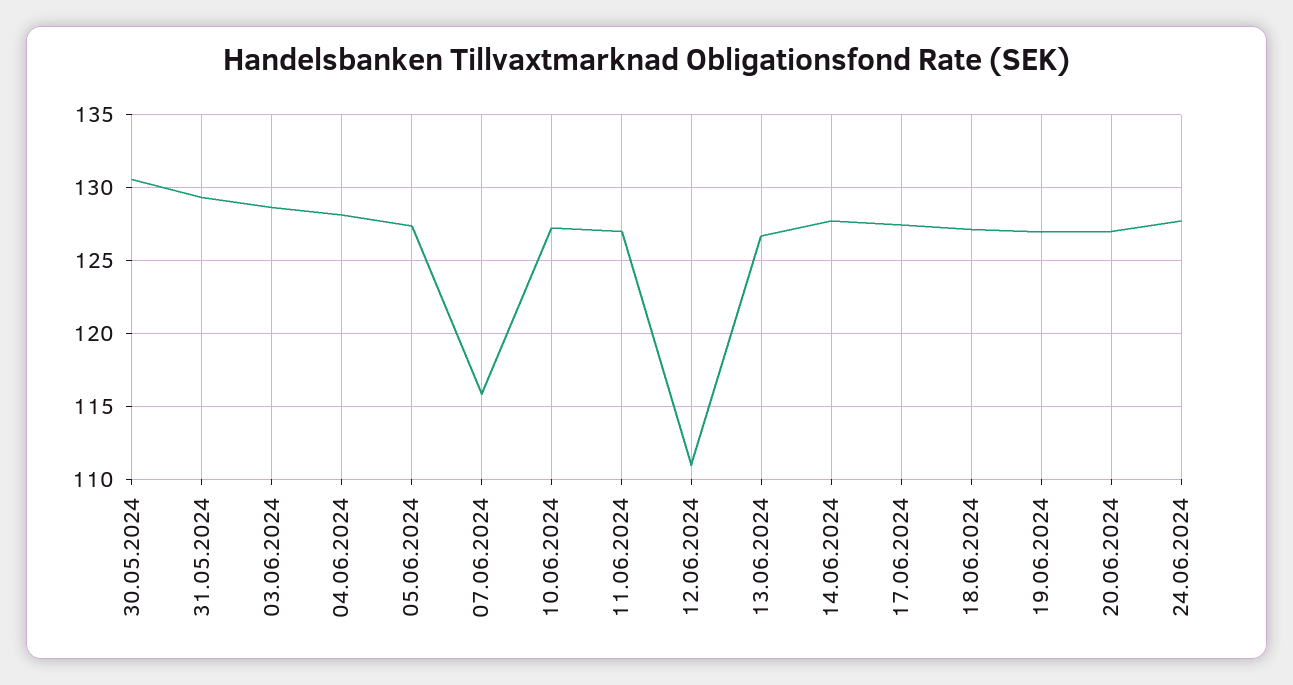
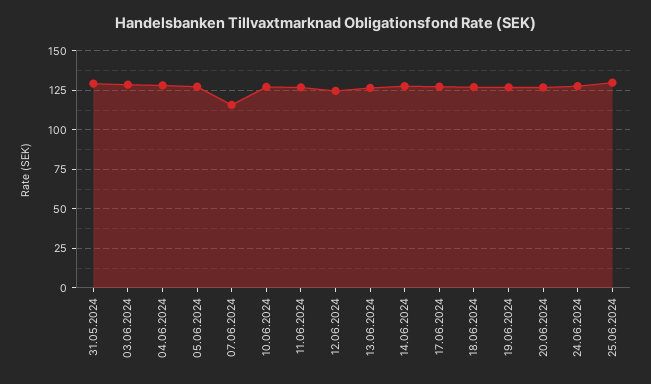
30.05.2024: 130.5 -> none
12.06.2024: 111 -> 125
25.06.2024: none -> 130

